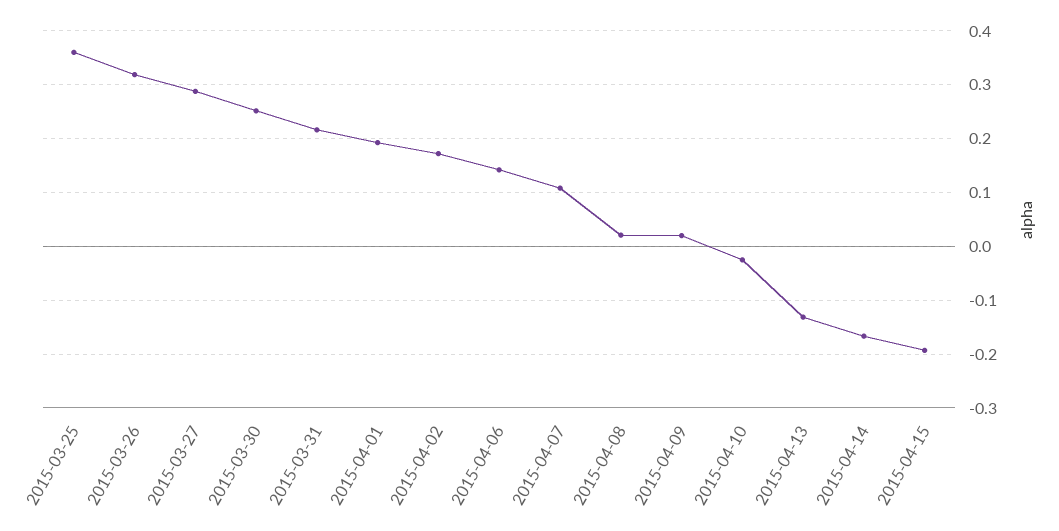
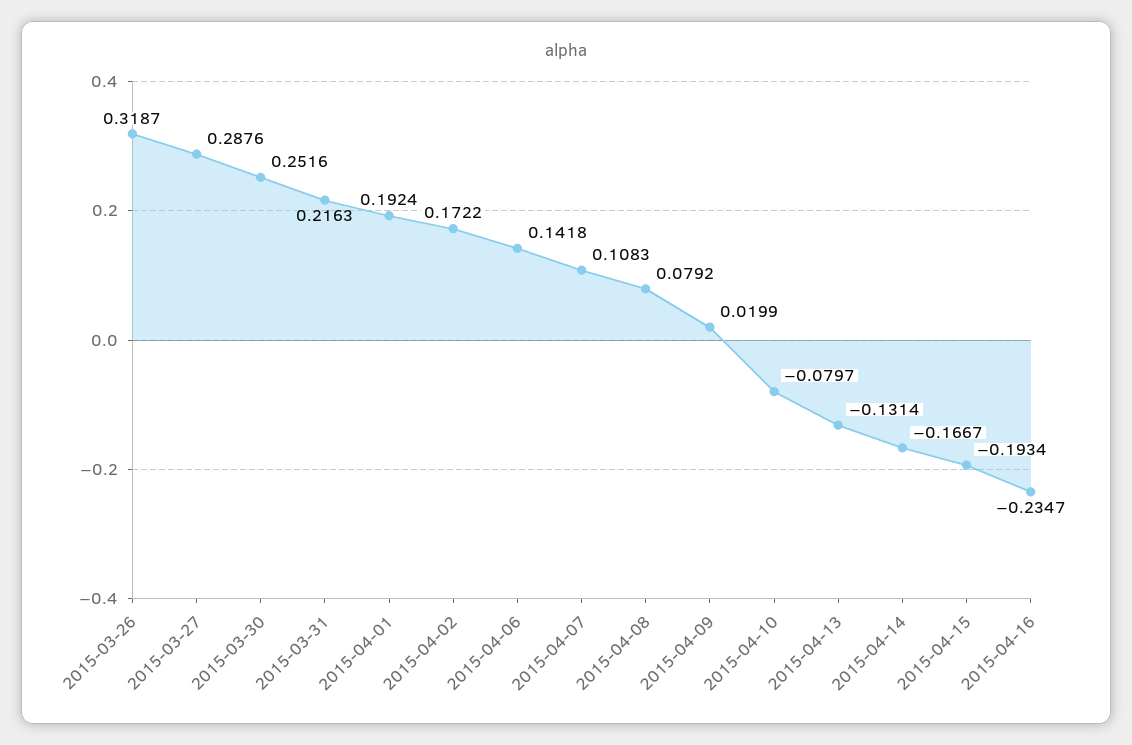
2015-03-25: 0.36 -> none
2015-04-08: 0.02 -> 0.0792
2015-04-10: -0.02 -> -0.0797
2015-04-16: none -> -0.2347

